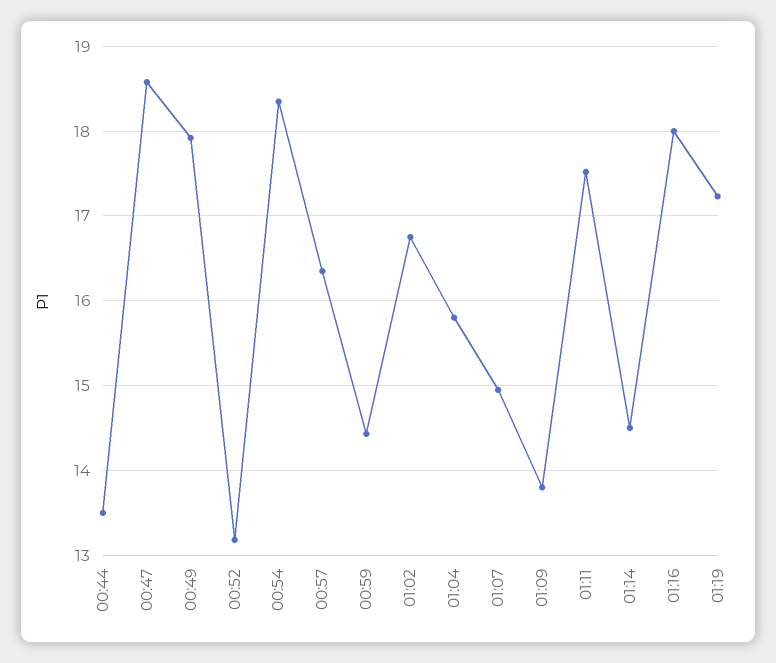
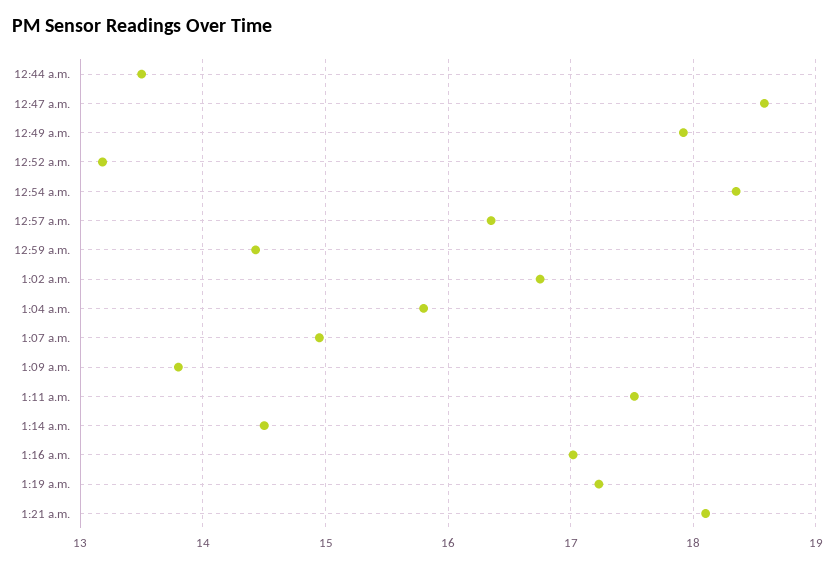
01:16: 18 -> 17
1:21 a.m.: none -> 18.1

